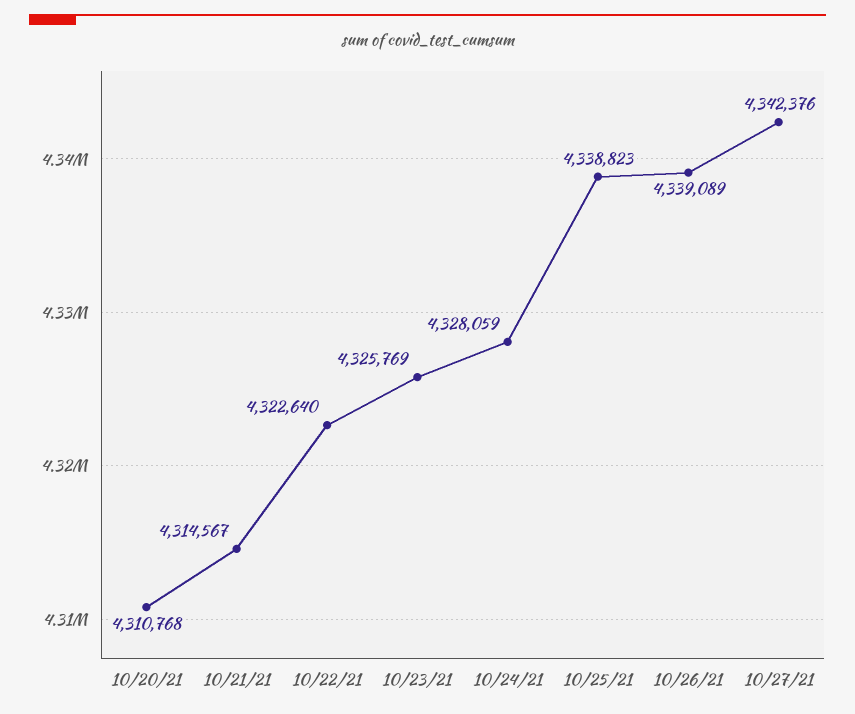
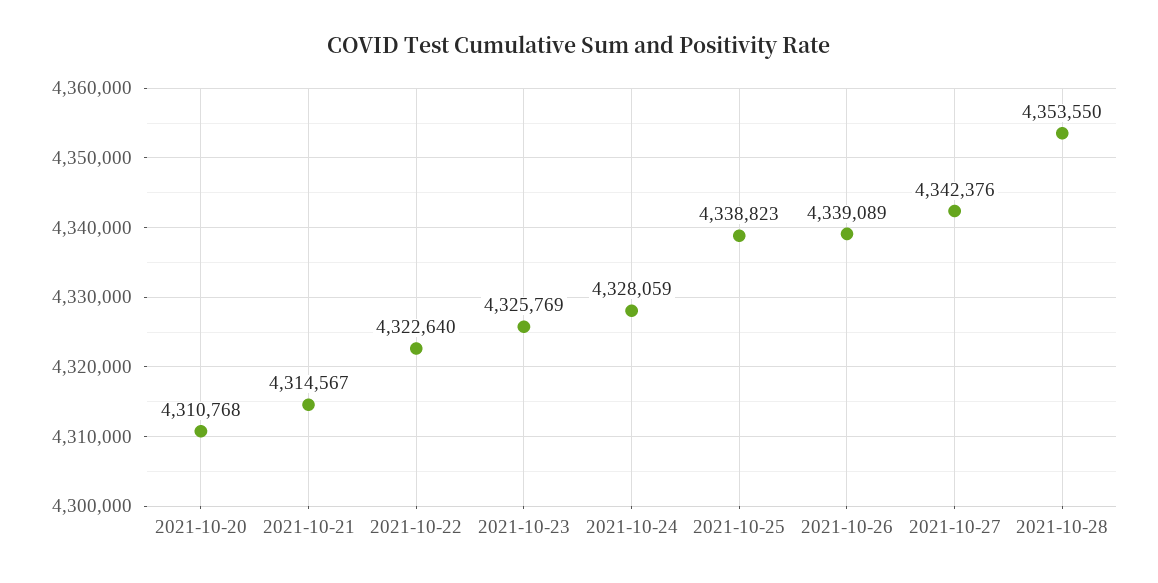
2021-10-28: none -> 4353550

